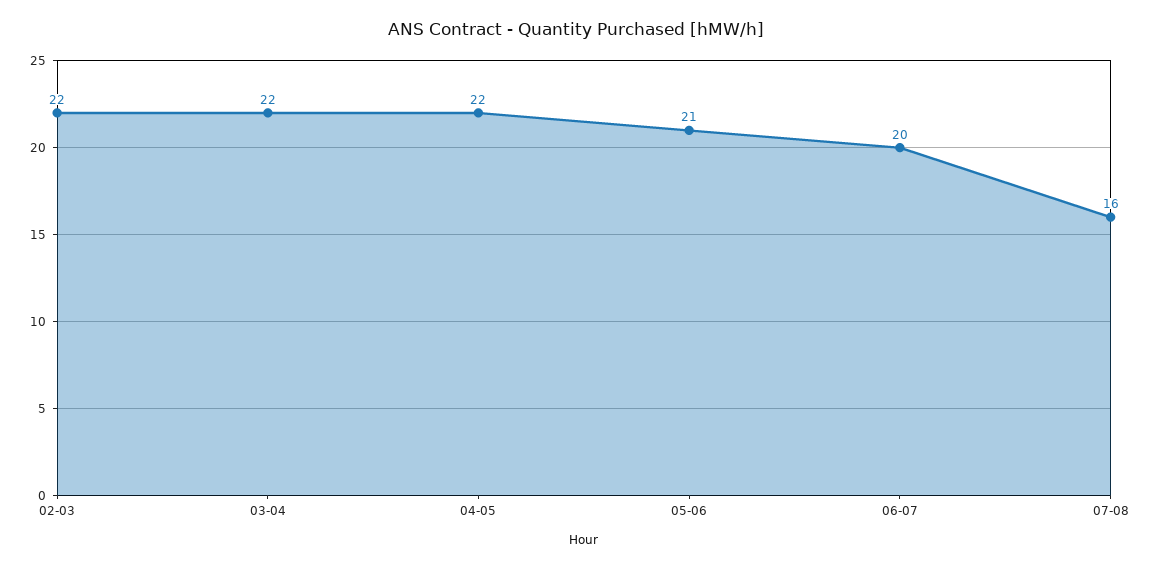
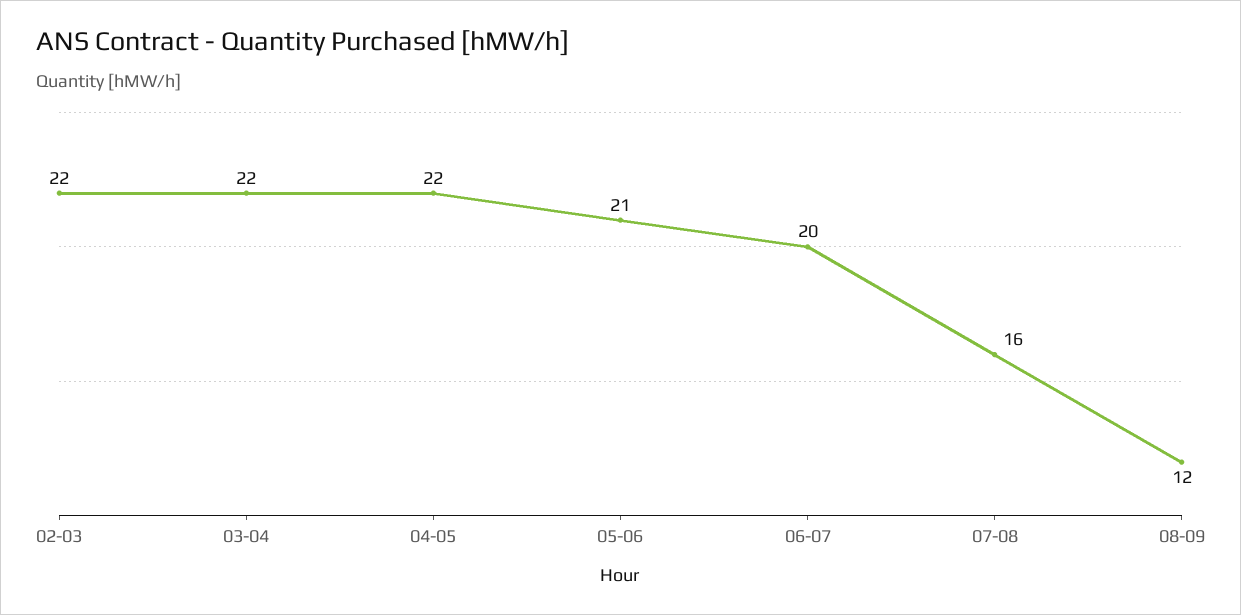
08-09: none -> 12

